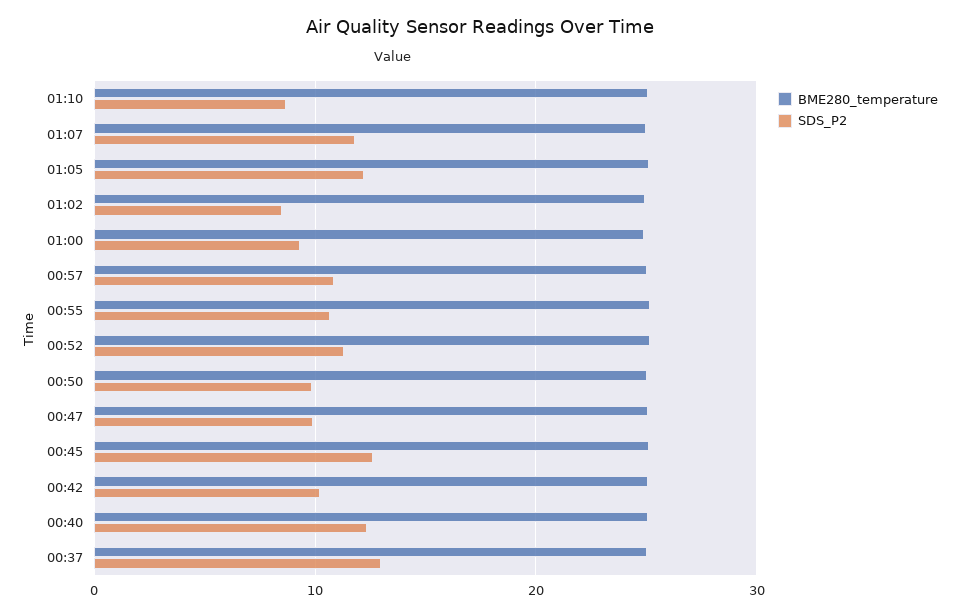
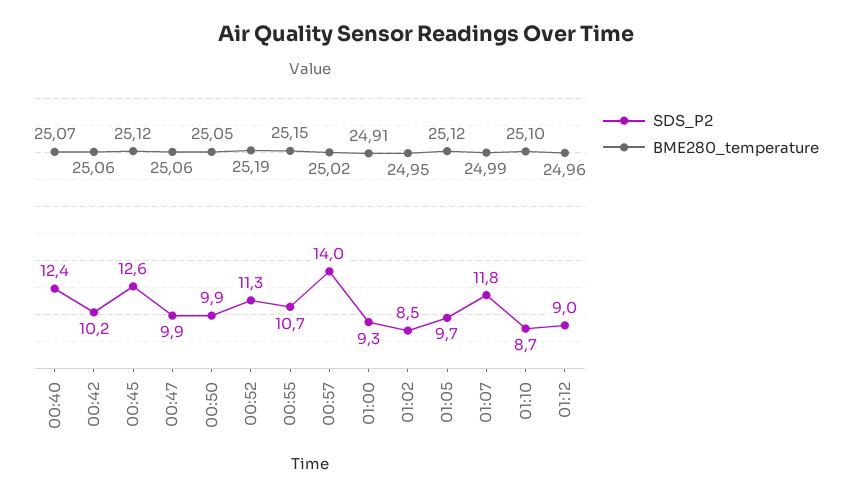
SDS_P2, 01:05: 12 -> 9.7
SDS_P2, 00:57: 11 -> 14
BME280_temperature, 00:37: 25 -> none
SDS_P2, 00:37: 13 -> none
SDS_P2, 01:12: none -> 9
BME280_temperature, 01:12: none -> 24.96

